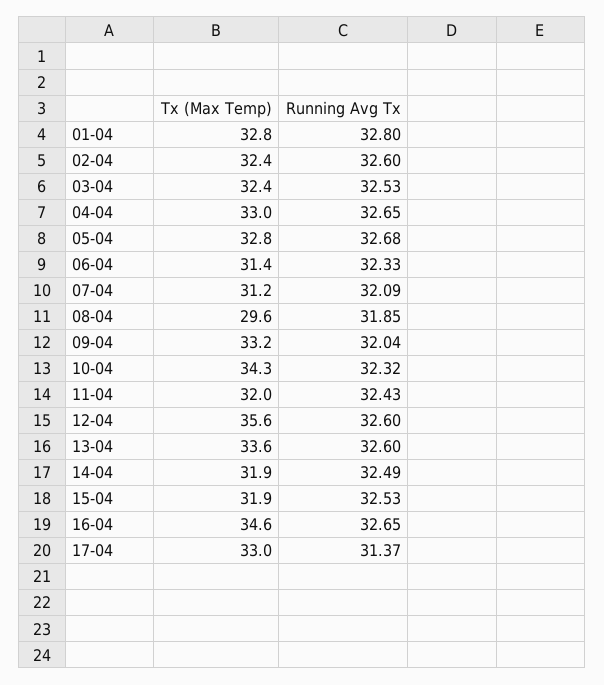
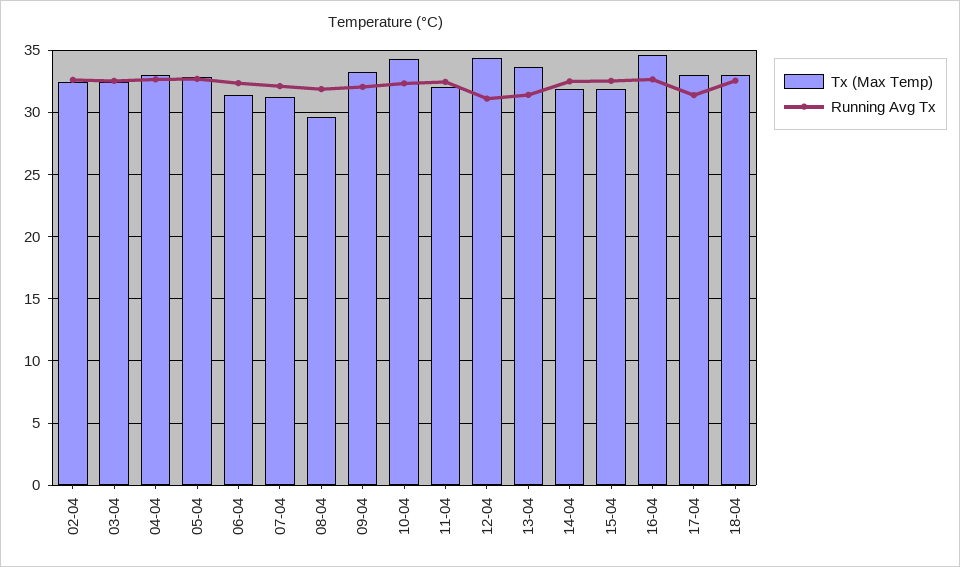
Tx (Max Temp), 01-04: 32.8 -> none
Running Avg Tx, 01-04: 32.8 -> none
Tx (Max Temp), 12-04: 35.6 -> 34.5
Running Avg Tx, 12-04: 32.6 -> 31
Running Avg Tx, 13-04: 32.6 -> 31.5
Tx (Max Temp), 18-04: none -> 33
Running Avg Tx, 18-04: none -> 32.5

